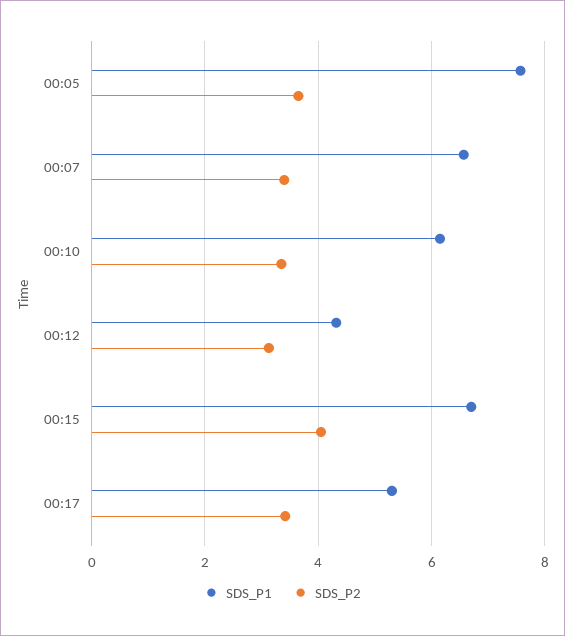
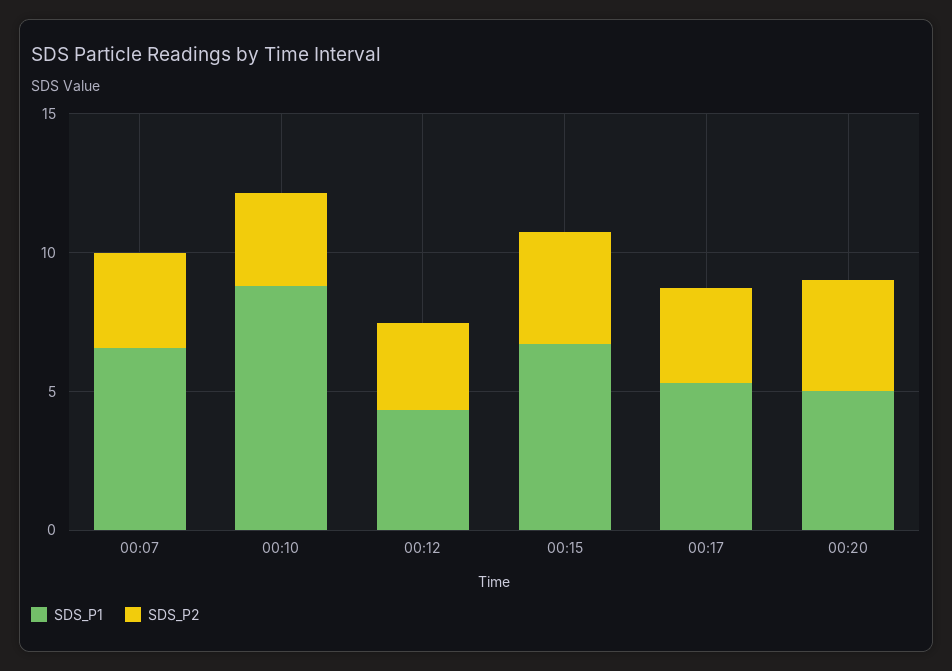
SDS_P1, 00:05: 7.6 -> none
SDS_P2, 00:05: 3.6 -> none
SDS_P1, 00:10: 6.2 -> 9
SDS_P1, 00:20: none -> 5
SDS_P2, 00:20: none -> 4

